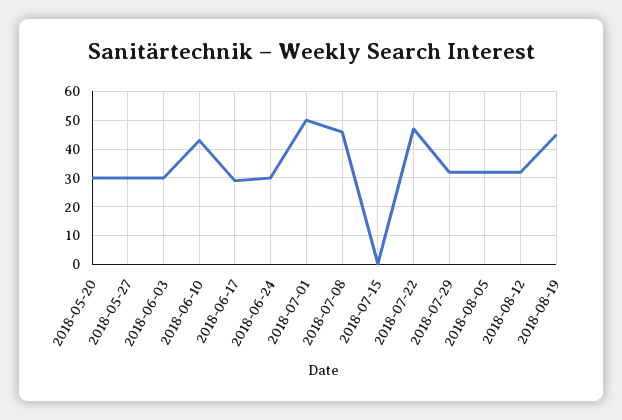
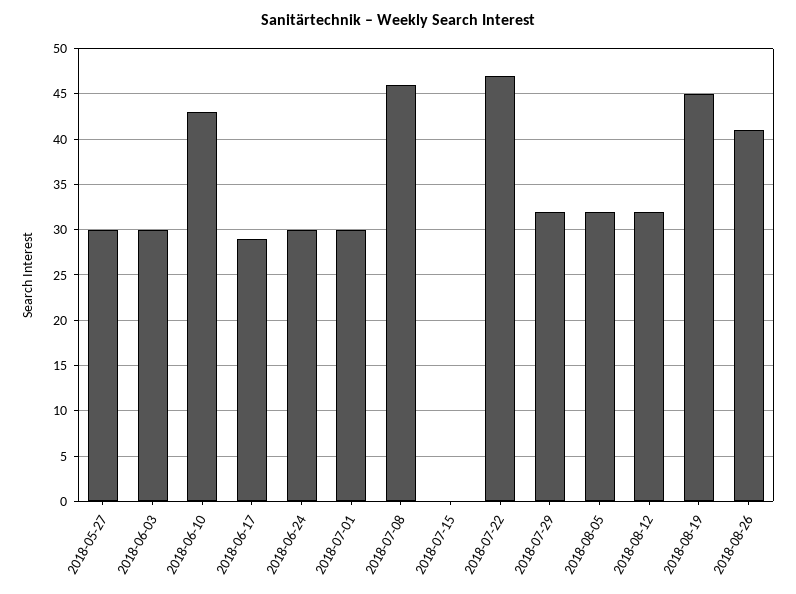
2018-05-20: 30 -> none
2018-07-01: 50 -> 30
2018-08-26: none -> 41

